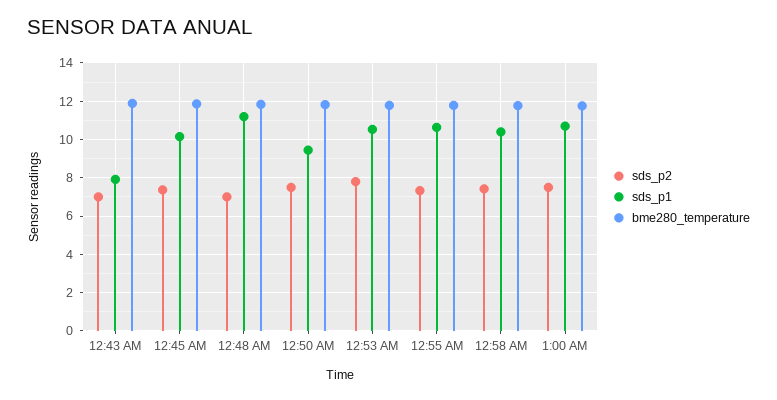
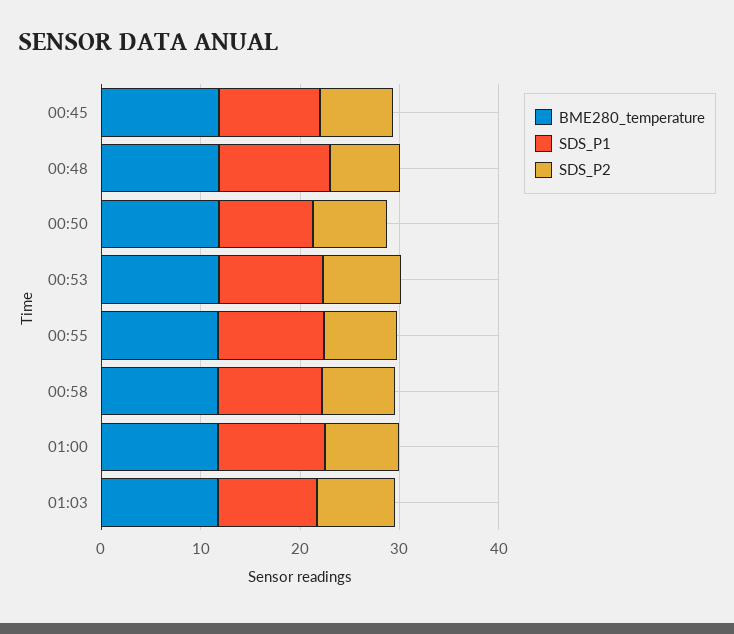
sds_p2, 12:43 AM: 7 -> none
sds_p1, 12:43 AM: 8 -> none
bme280_temperature, 12:43 AM: 12 -> none
bme280_temperature, 01:03: none -> 12
sds_p1, 01:03: none -> 10
sds_p2, 01:03: none -> 8

